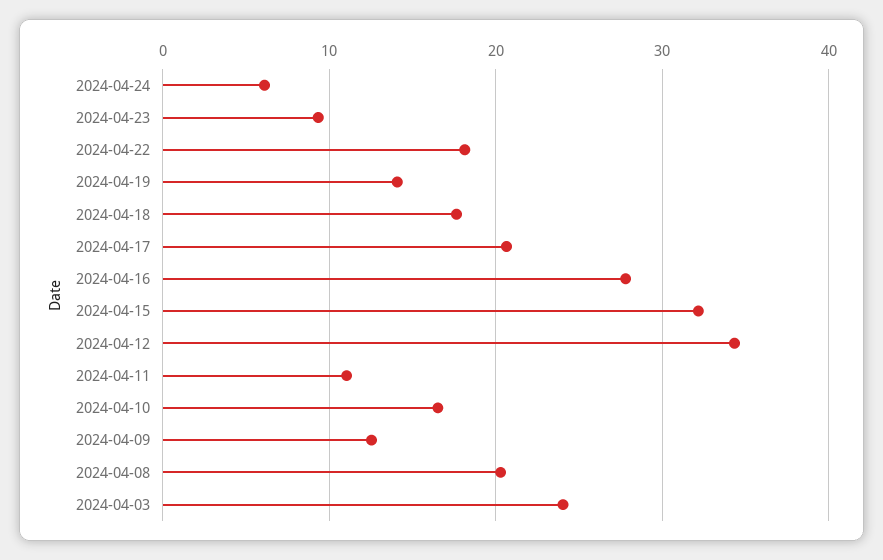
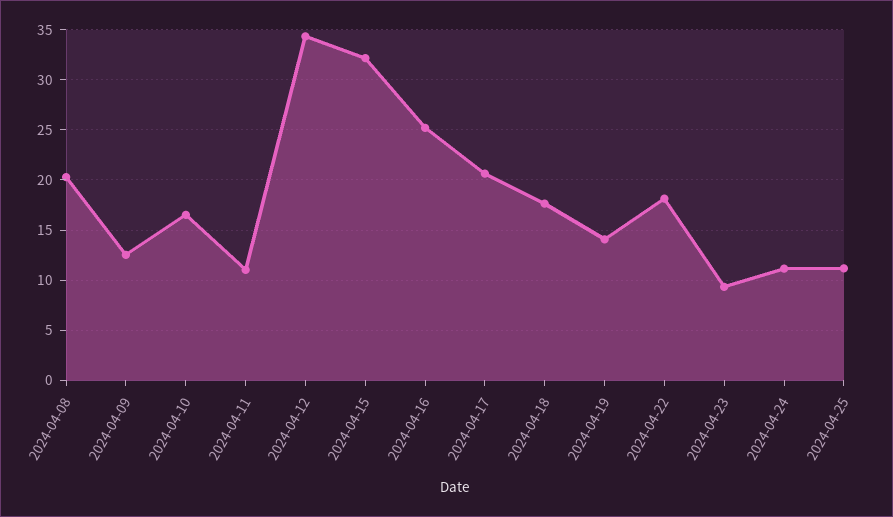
2024-04-24: 6 -> 11
2024-04-16: 28 -> 25
2024-04-03: 24 -> none
2024-04-25: none -> 11

